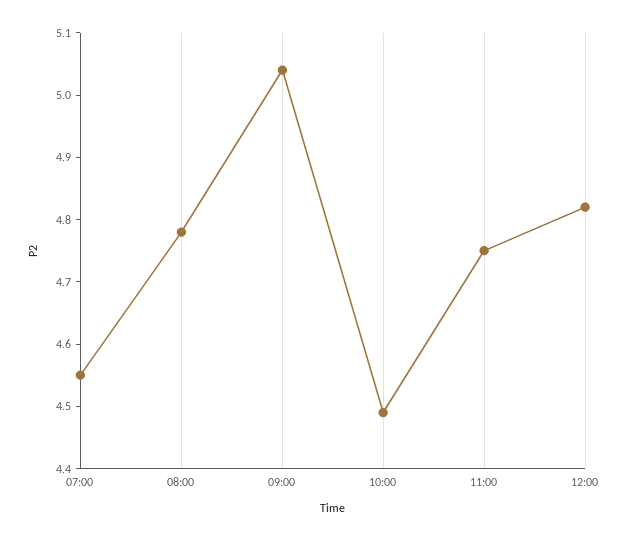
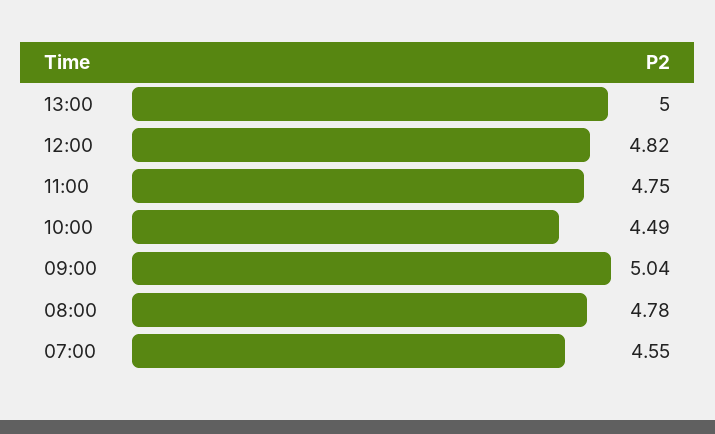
13:00: none -> 5

